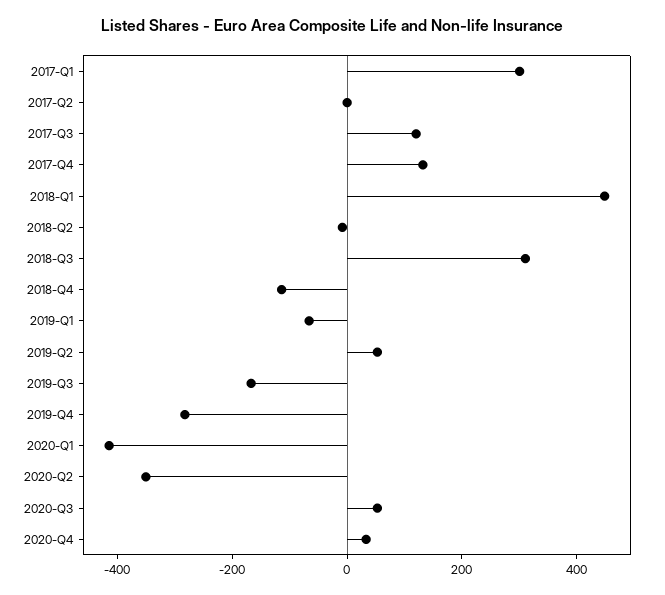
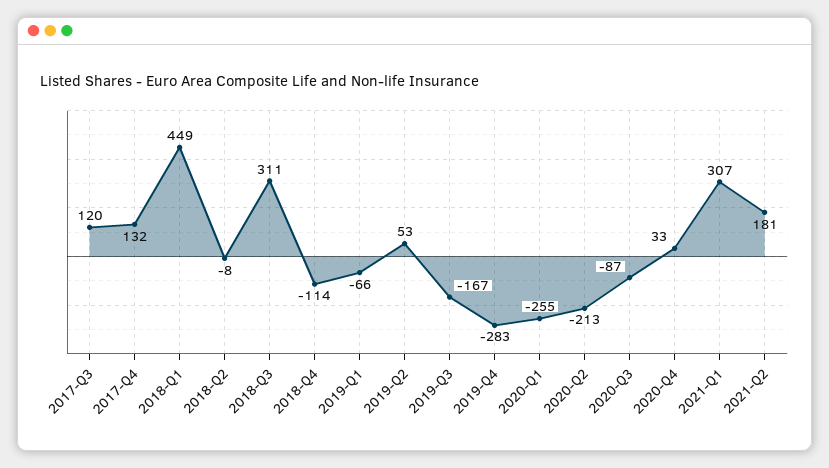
2017-Q1: 300 -> none
2017-Q2: 0 -> none
2020-Q1: -400 -> -255
2020-Q2: -350 -> -213
2020-Q3: 50 -> -87
2021-Q1: none -> 307
2021-Q2: none -> 181

